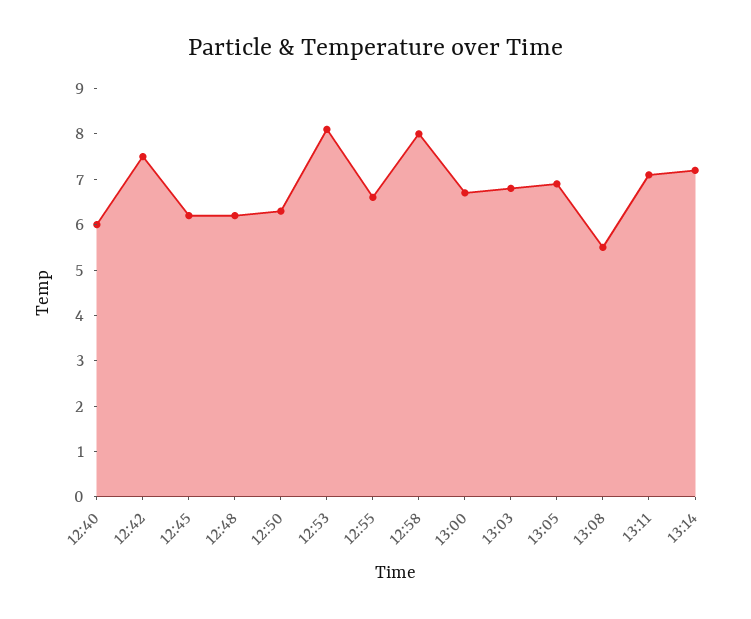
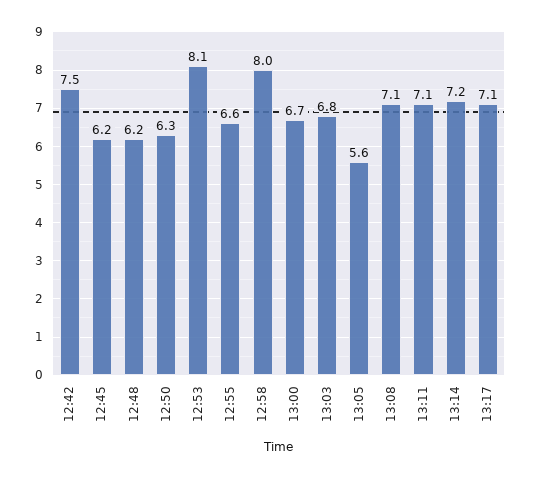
12:40: 6 -> none
13:05: 7 -> 5.6
13:08: 5.5 -> 7.1
13:17: none -> 7.1

